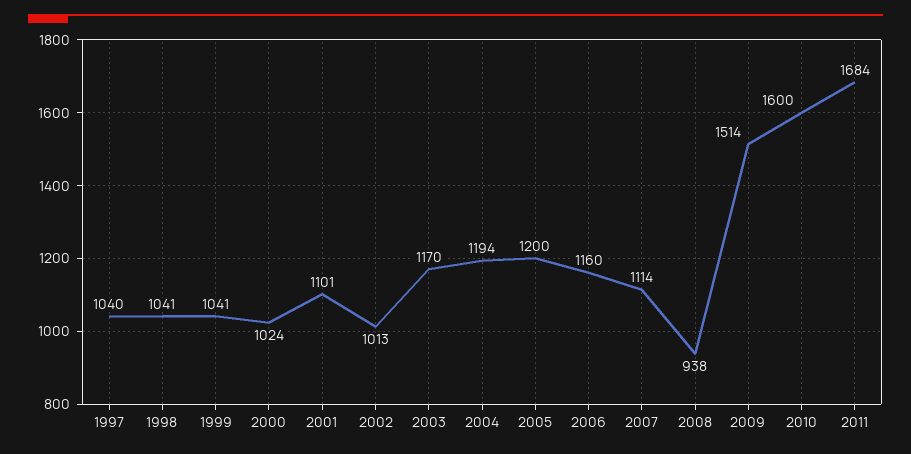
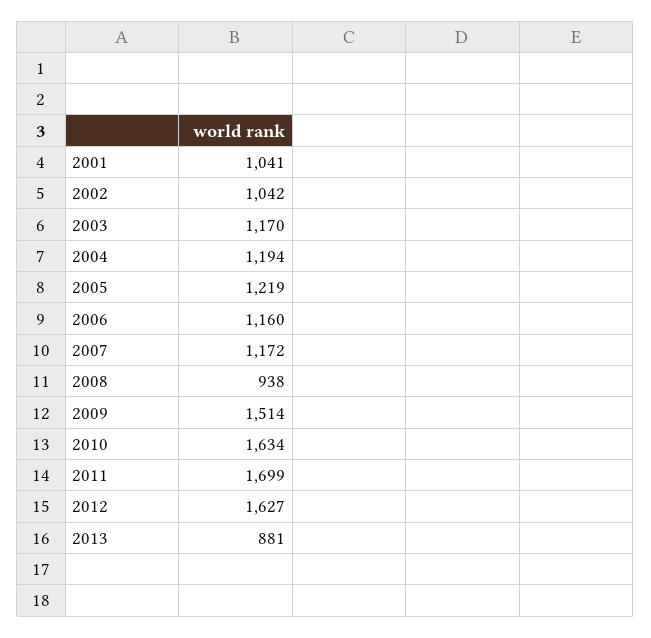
1997: 1040 -> none
1998: 1041 -> none
1999: 1041 -> none
2000: 1024 -> none
2001: 1101 -> 1041
2002: 1013 -> 1042
2005: 1200 -> 1219
2007: 1114 -> 1172
2010: 1600 -> 1634
2011: 1684 -> 1699
2012: none -> 1627
2013: none -> 881

